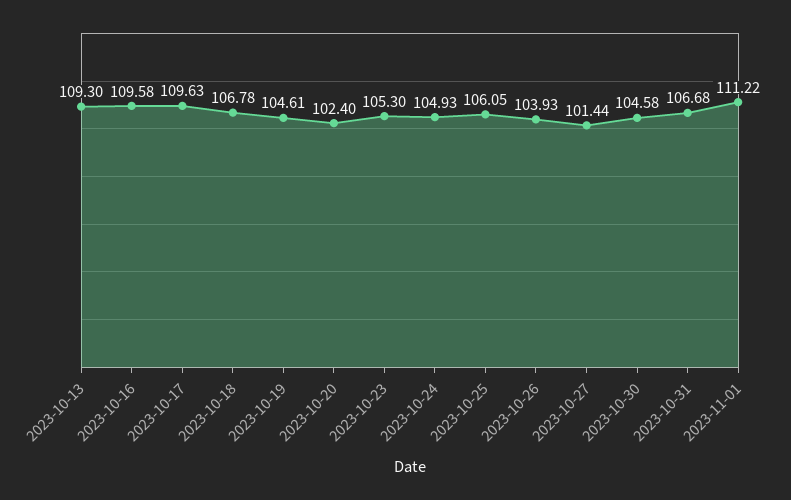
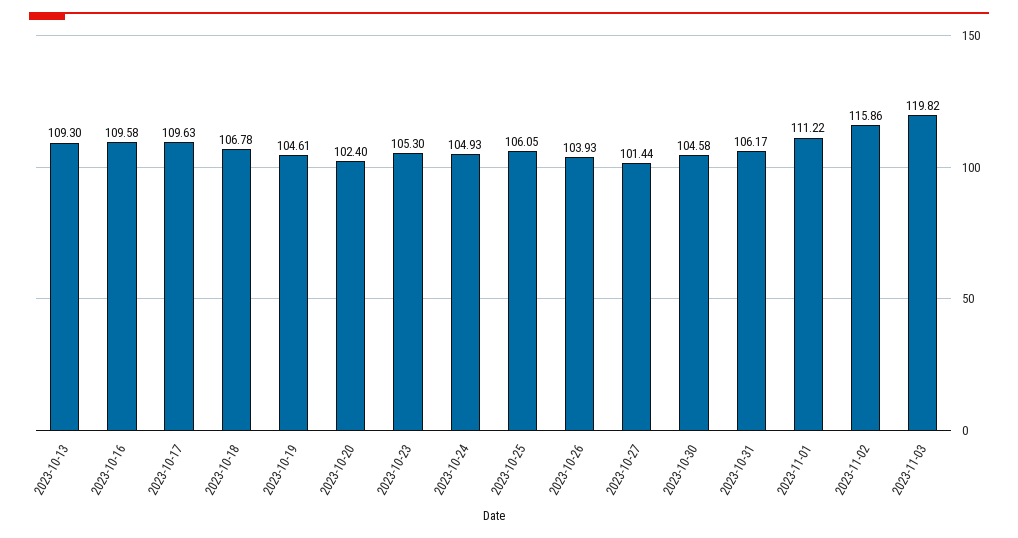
2023-10-31: 106.68 -> 106.17
2023-11-02: none -> 115.86
2023-11-03: none -> 119.82

